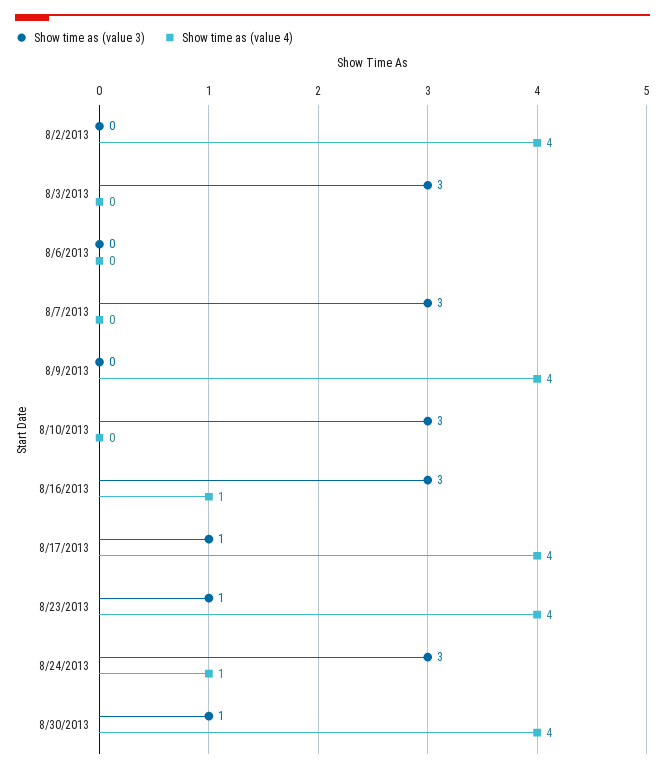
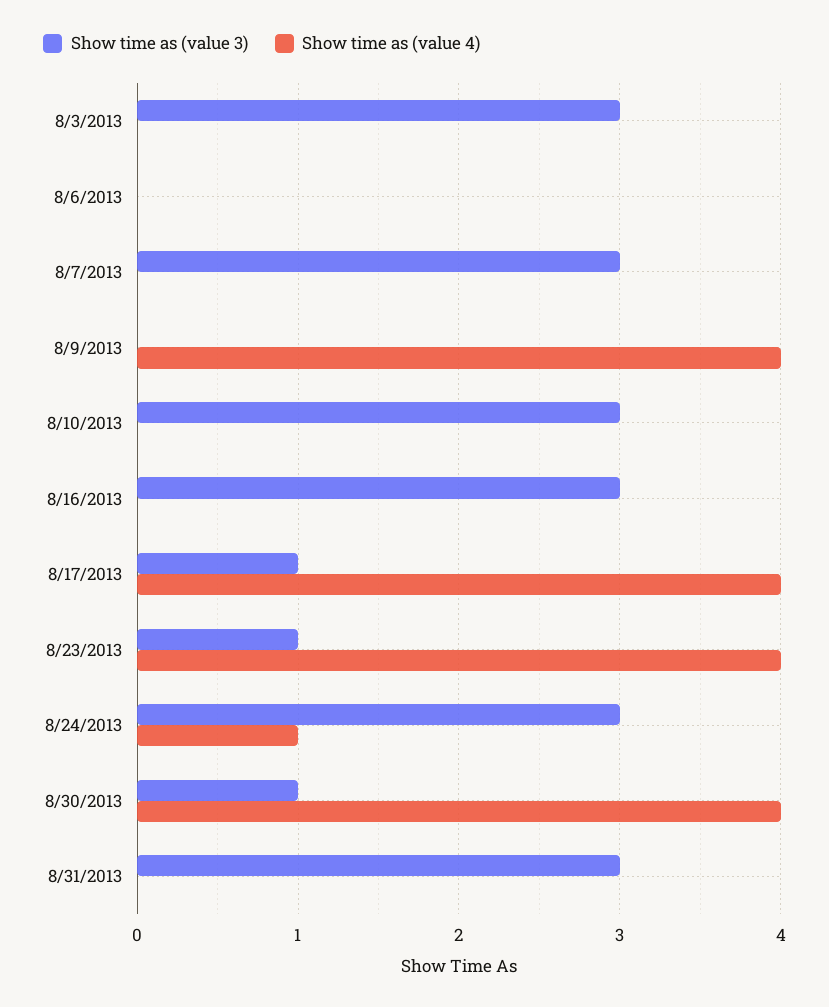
Show time as (value 3), 8/2/2013: 0 -> none
Show time as (value 4), 8/2/2013: 4 -> none
Show time as (value 4), 8/16/2013: 1 -> 0
Show time as (value 3), 8/31/2013: none -> 3
Show time as (value 4), 8/31/2013: none -> 0

